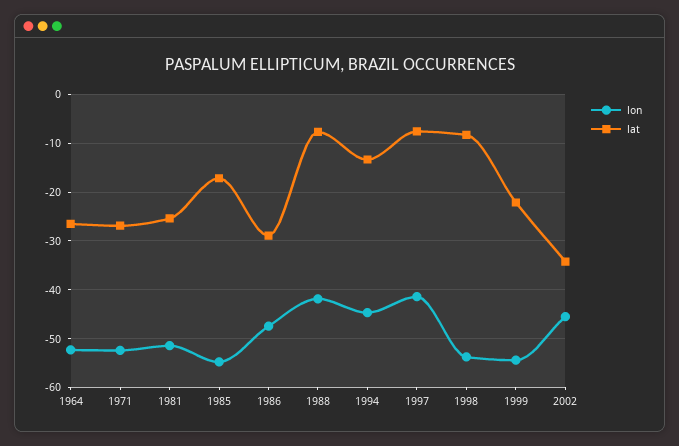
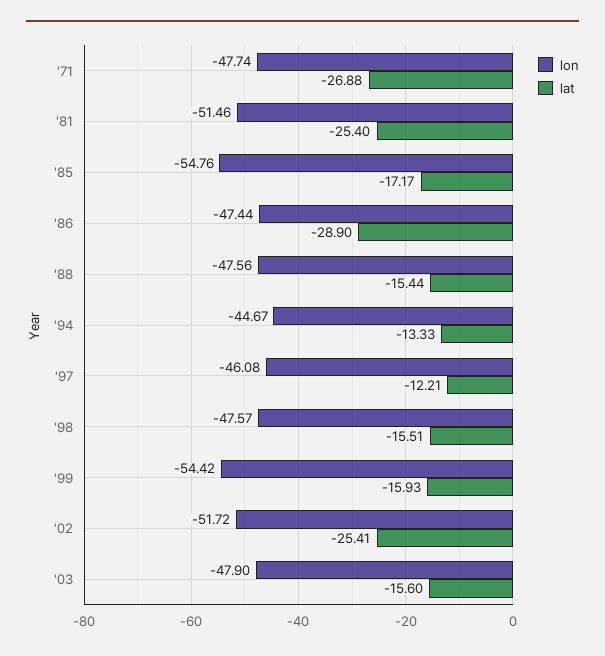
lon, 1964: -52 -> none
lat, 1964: -26 -> none
lon, 1971: -52 -> -47.74
lon, 1988: -42 -> -47.56
lat, 1988: -8 -> -15.44
lon, 1997: -42 -> -46.08
lat, 1997: -8 -> -12.21
lon, 1998: -54 -> -47.57
lat, 1998: -8 -> -15.51
lat, 1999: -22 -> -15.93
lon, 2002: -46 -> -51.72
lat, 2002: -34 -> -25.41
lon, '03: none -> -47.9
lat, '03: none -> -15.6

